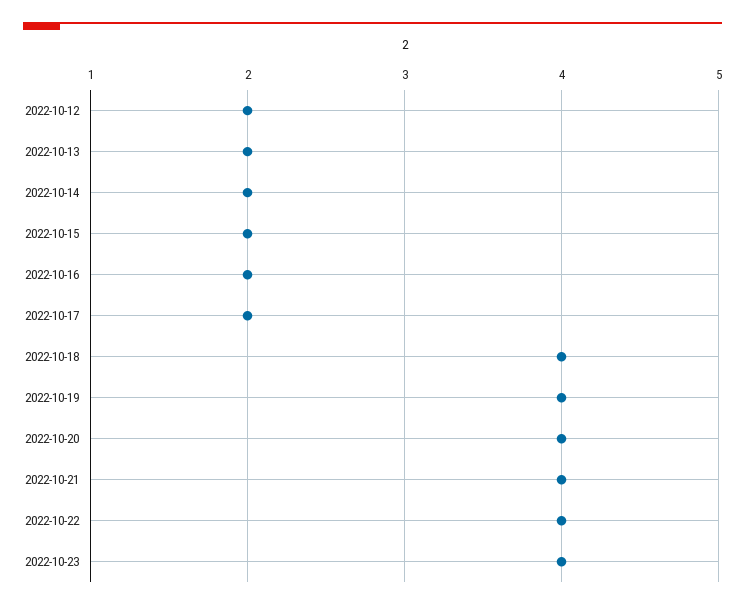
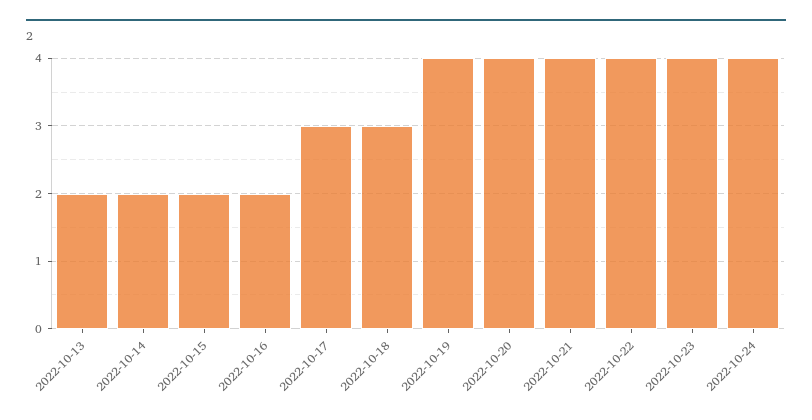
2022-10-12: 2 -> none
2022-10-17: 2 -> 3
2022-10-18: 4 -> 3
2022-10-24: none -> 4

